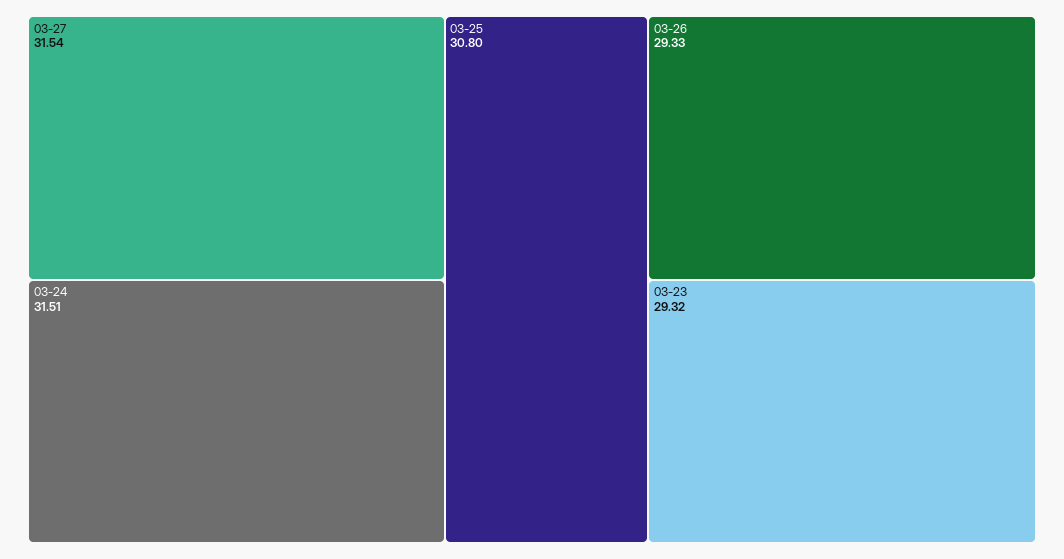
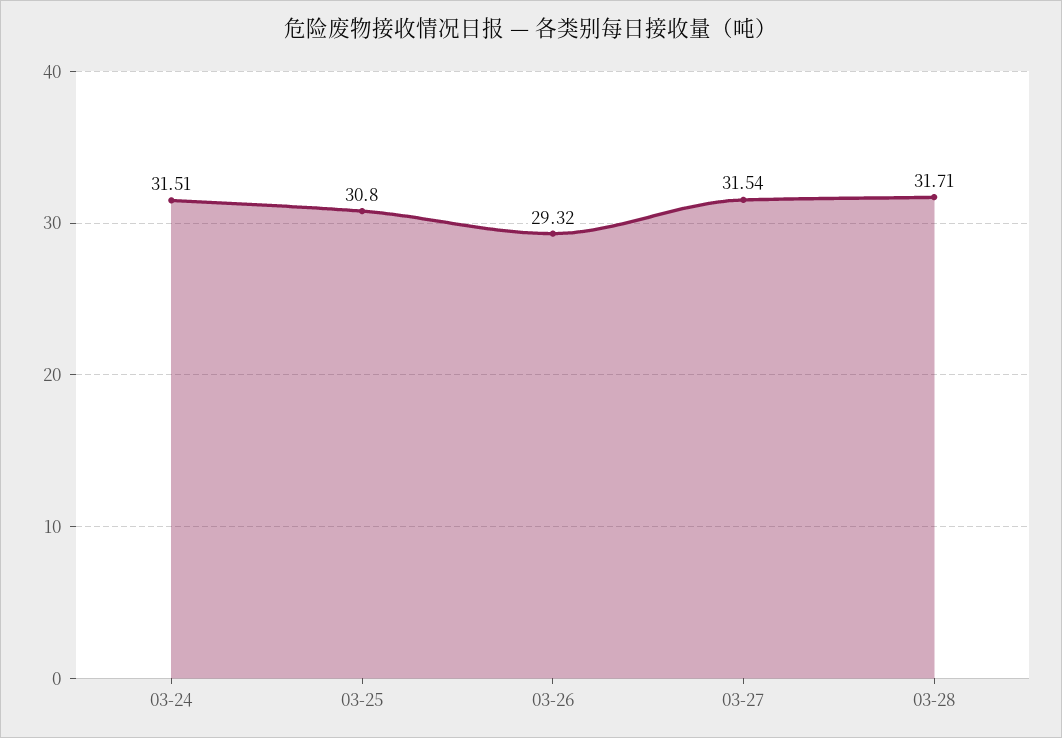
03-26: 29.33 -> 29.32
03-23: 29.32 -> none
03-28: none -> 31.71

